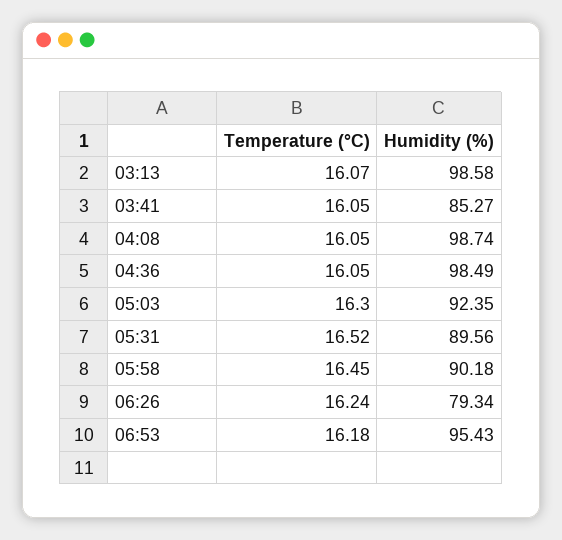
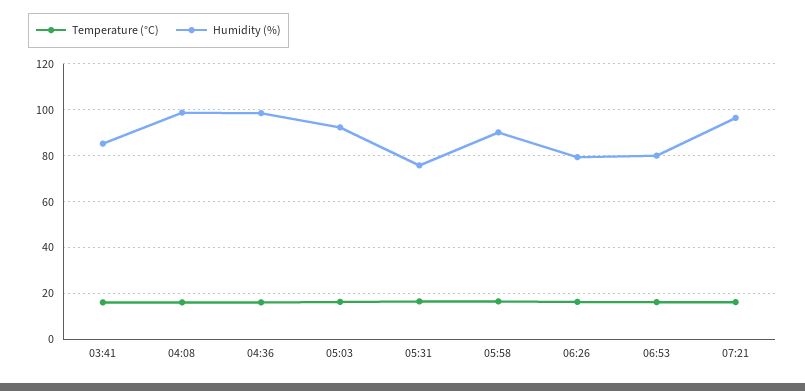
Temperature (°C), 03:13: 16.07 -> none
Humidity (%), 03:13: 98.58 -> none
Humidity (%), 05:31: 89.56 -> 75
Humidity (%), 06:53: 95.43 -> 80
Temperature (°C), 07:21: none -> 15
Humidity (%), 07:21: none -> 95

